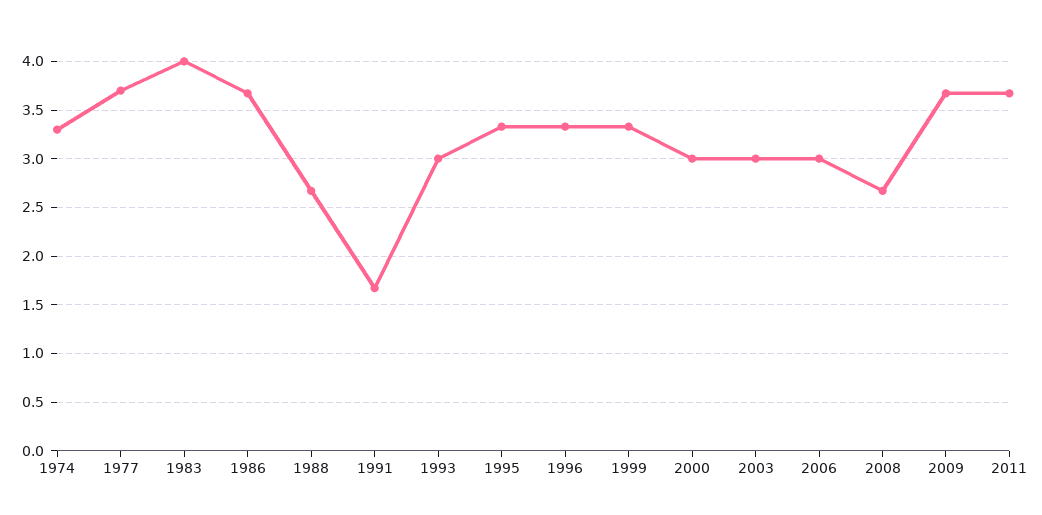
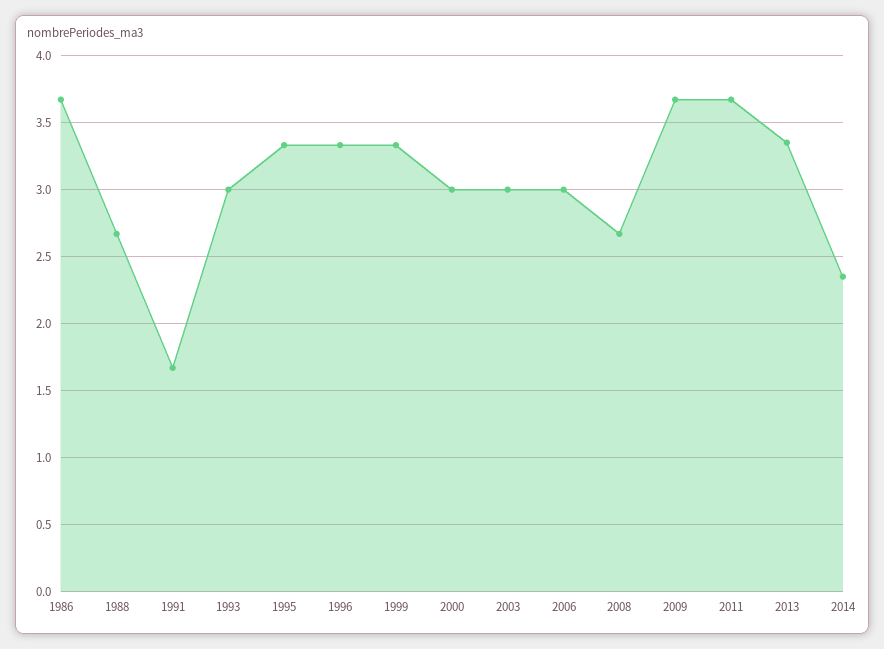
1974: 3.3 -> none
1977: 3.7 -> none
1983: 4 -> none
2013: none -> 3.35
2014: none -> 2.35

